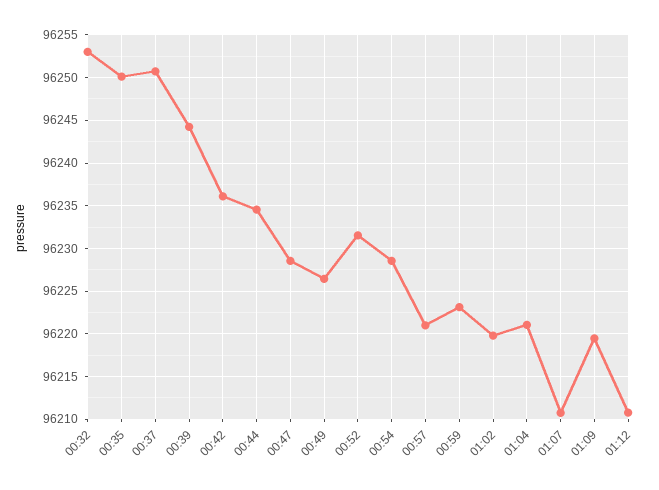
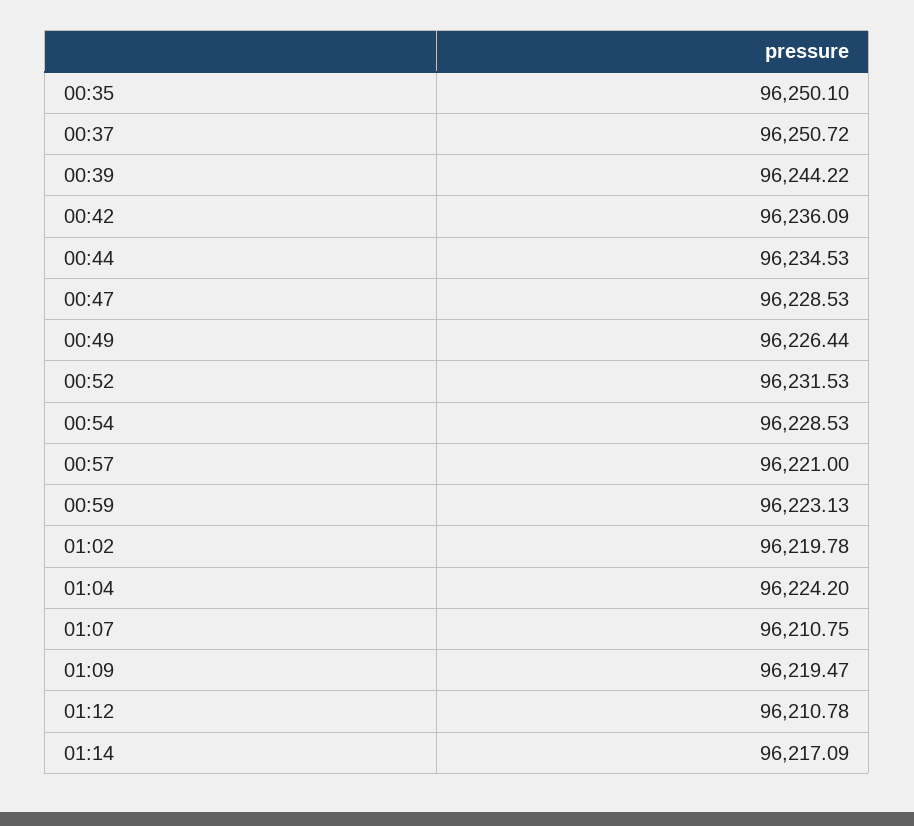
00:32: 96253 -> none
01:04: 96221 -> 96224.2
01:14: none -> 96217.09

